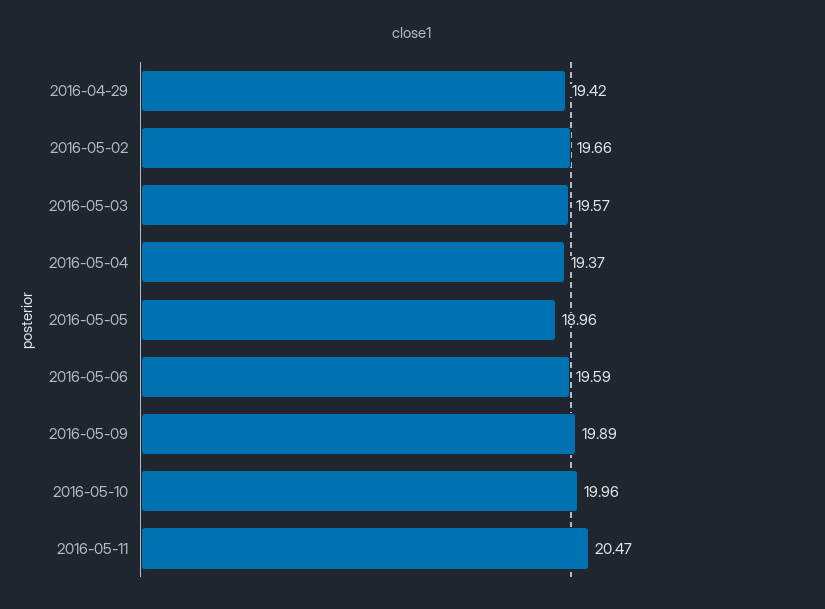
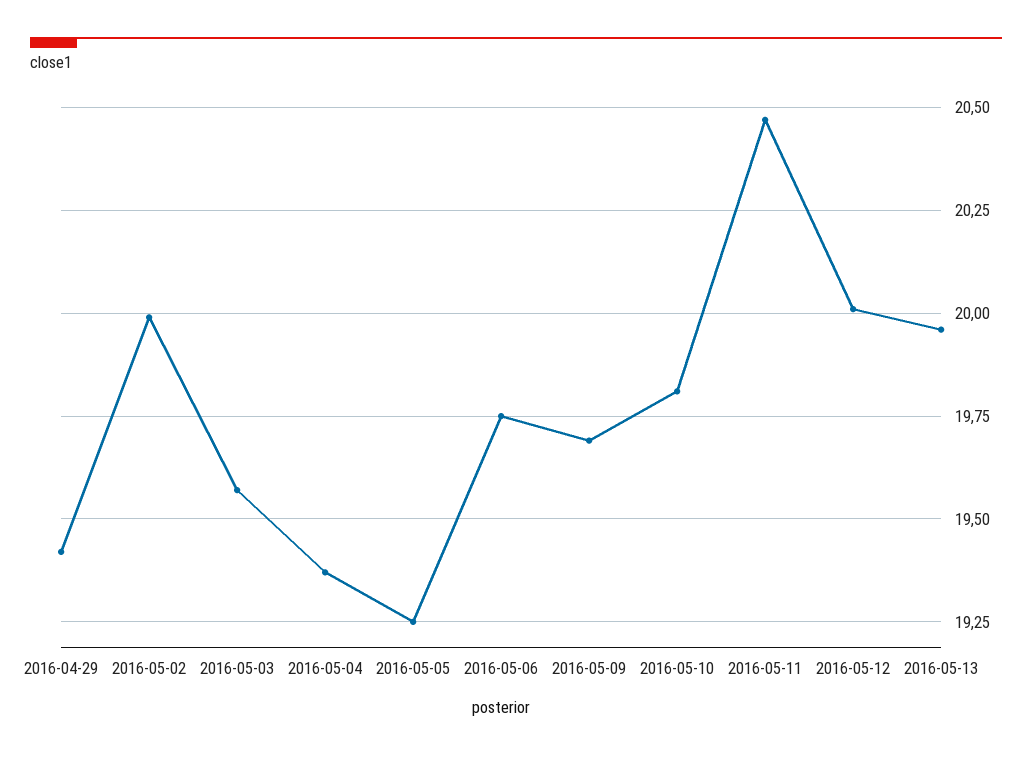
2016-05-02: 19.66 -> 20
2016-05-05: 18.96 -> 19.25
2016-05-06: 19.59 -> 19.75
2016-05-09: 19.89 -> 19.7
2016-05-10: 19.96 -> 19.8
2016-05-12: none -> 20
2016-05-13: none -> 19.95

